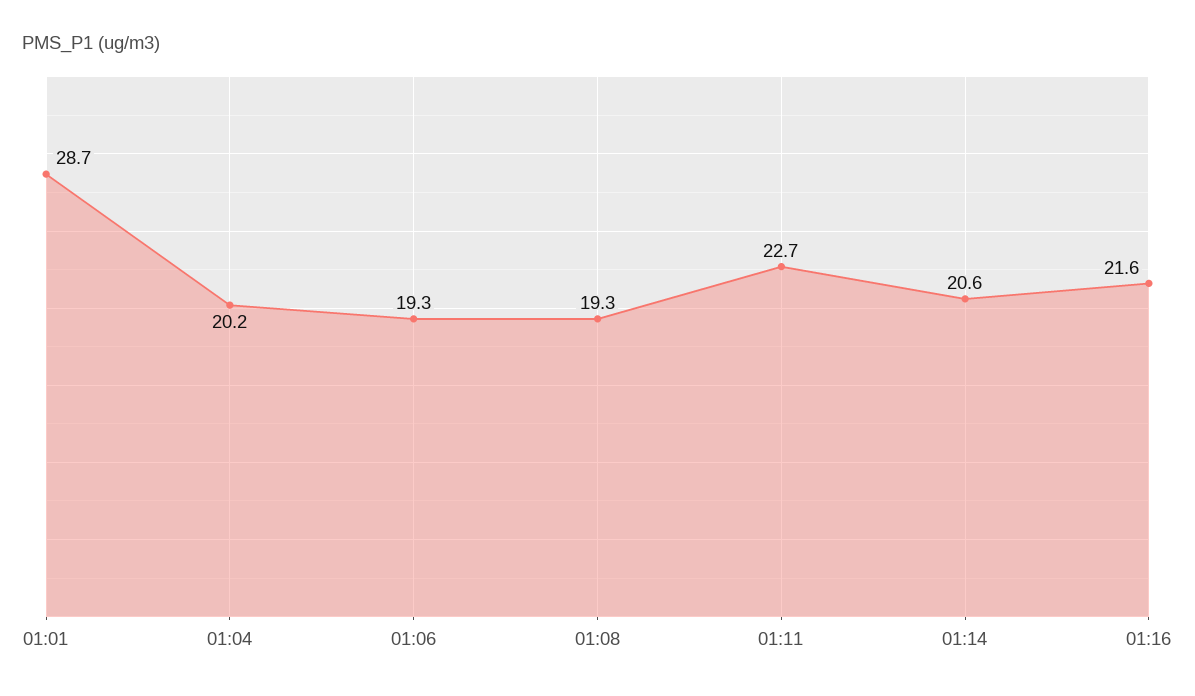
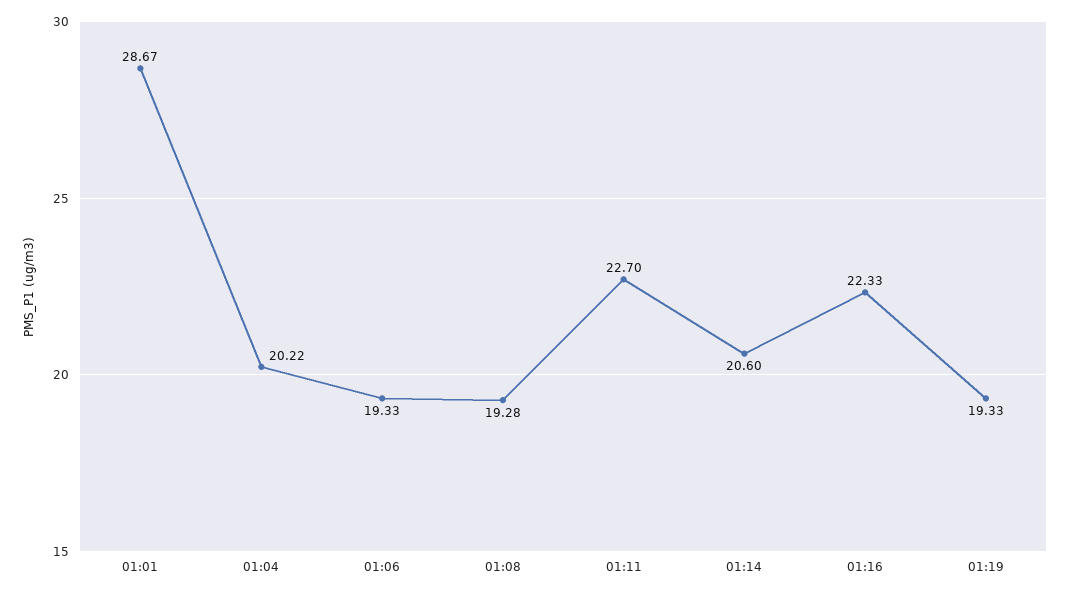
01:16: 21.6 -> 22.33
01:19: none -> 19.33

